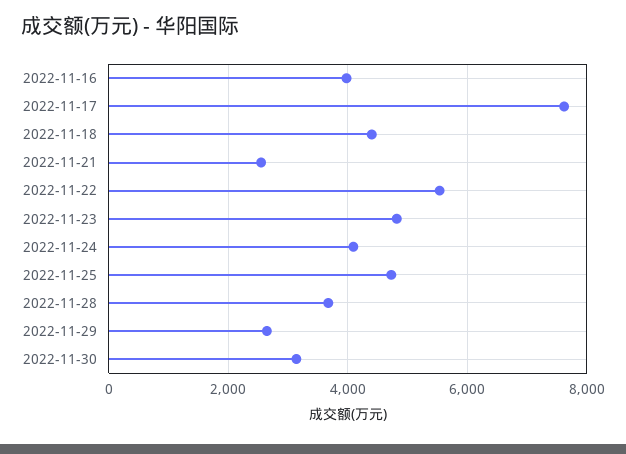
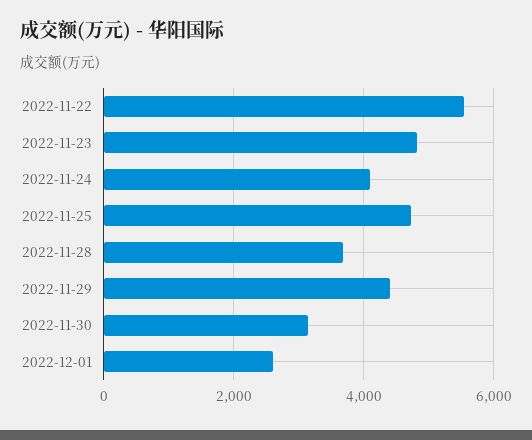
2022-11-16: 4000 -> none
2022-11-17: 7600 -> none
2022-11-18: 4400 -> none
2022-11-21: 2600 -> none
2022-11-29: 2600 -> 4400
2022-12-01: none -> 2600

